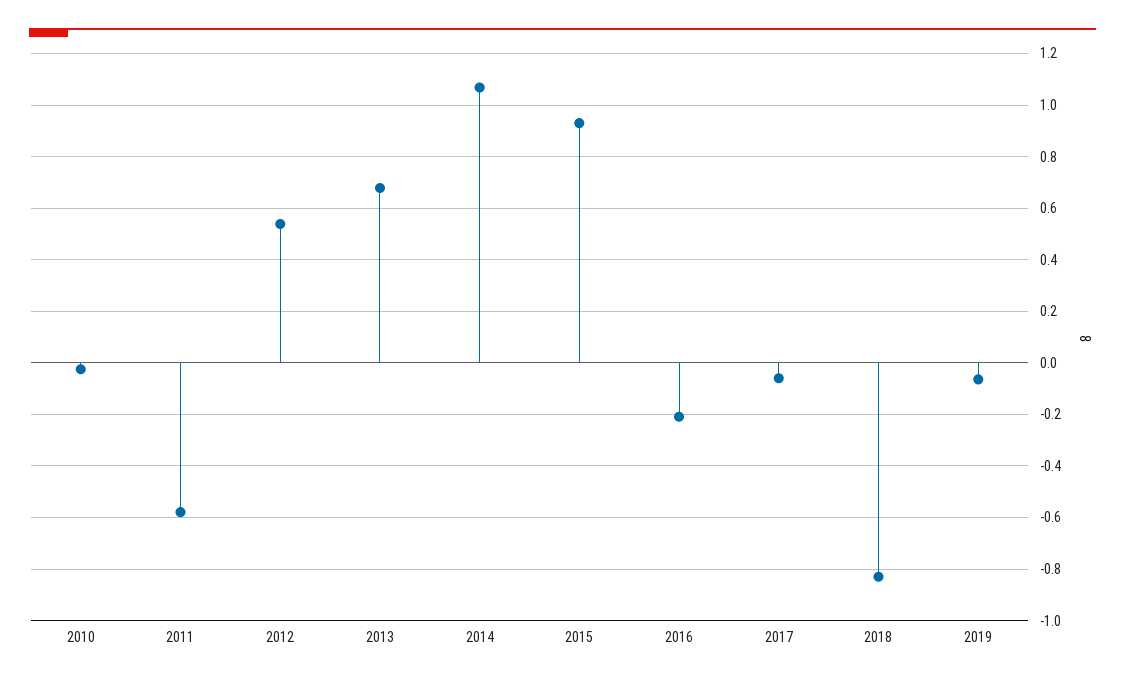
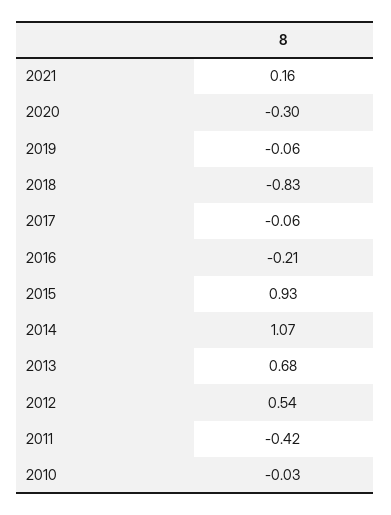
2011: -0.575 -> -0.42
2021: none -> 0.16
2020: none -> -0.3

